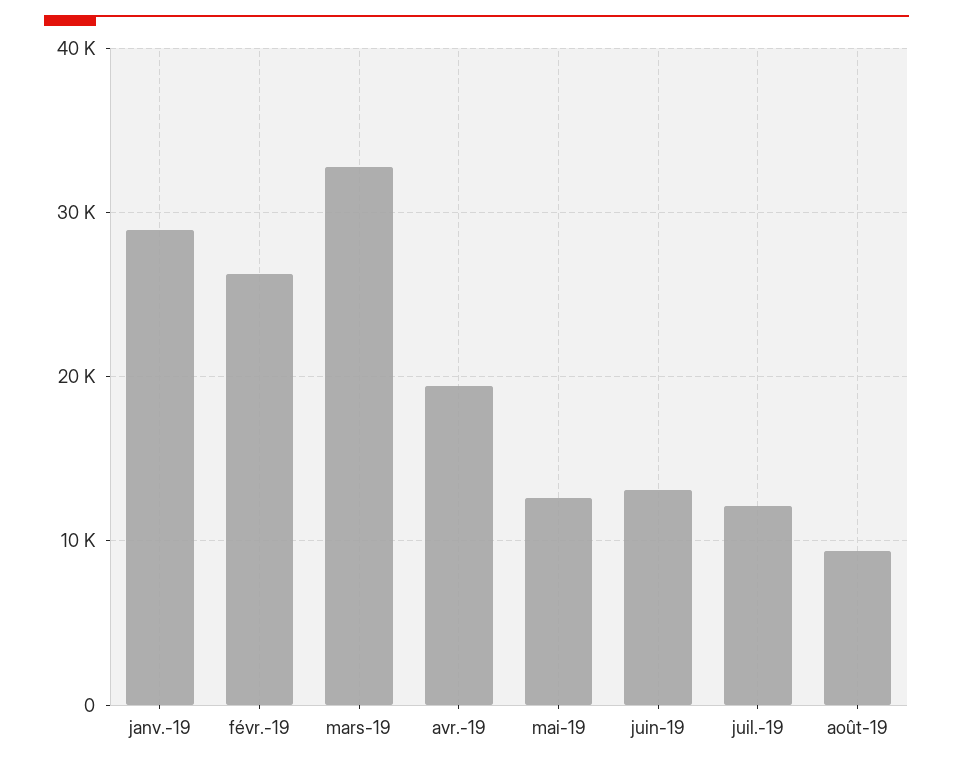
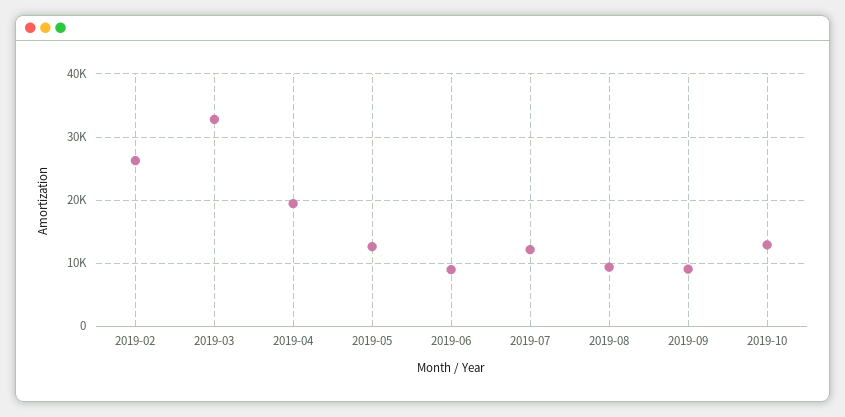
janv.-19: 29000 -> none
juin-19: 13000 -> 9000
2019-09: none -> 9000
2019-10: none -> 13000

